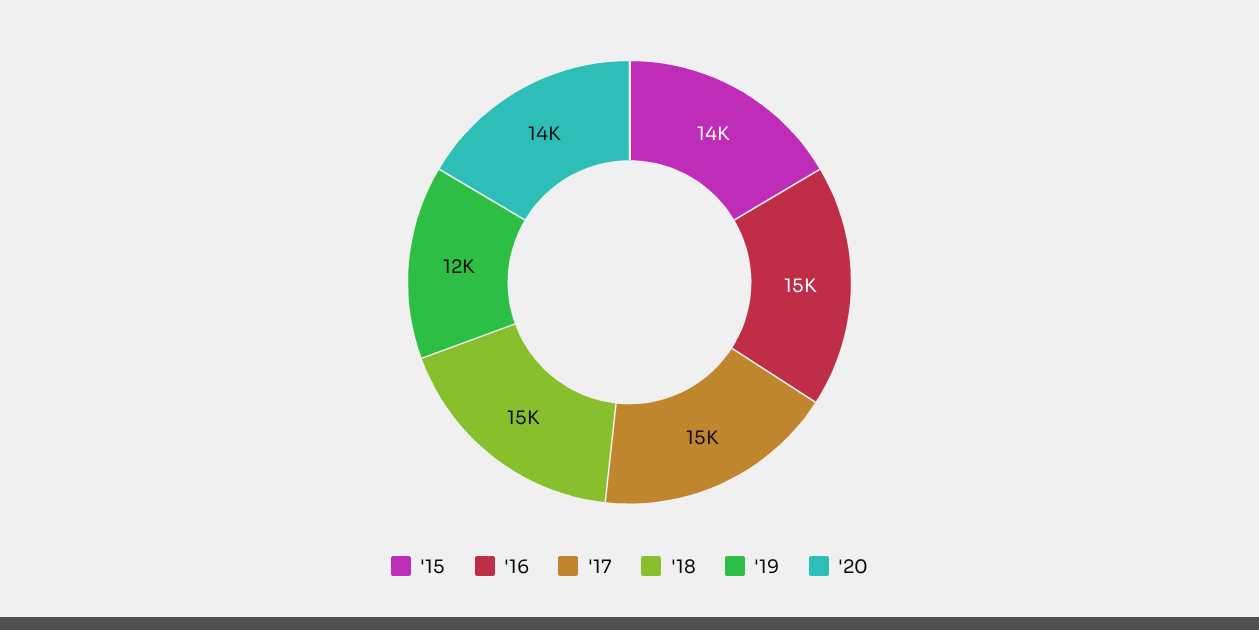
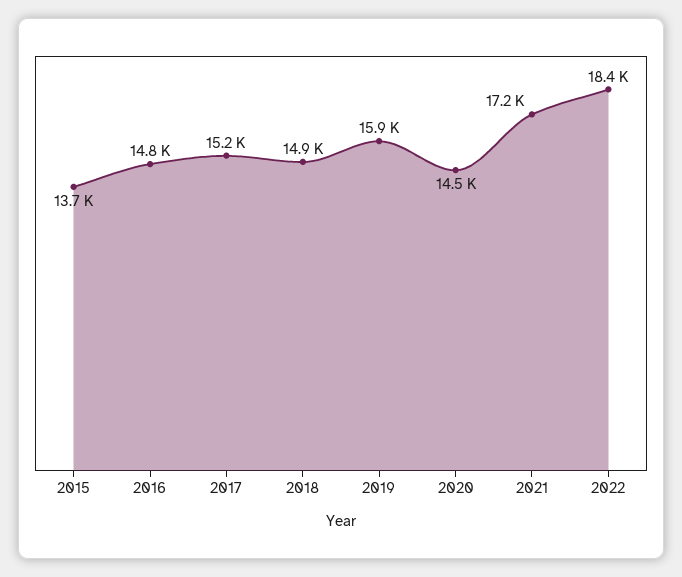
'19: 12000 -> 15900
2021: none -> 17200
2022: none -> 18400

